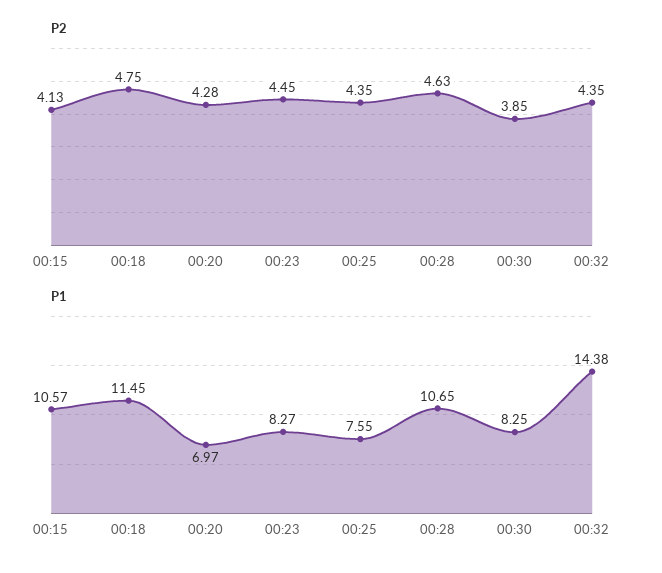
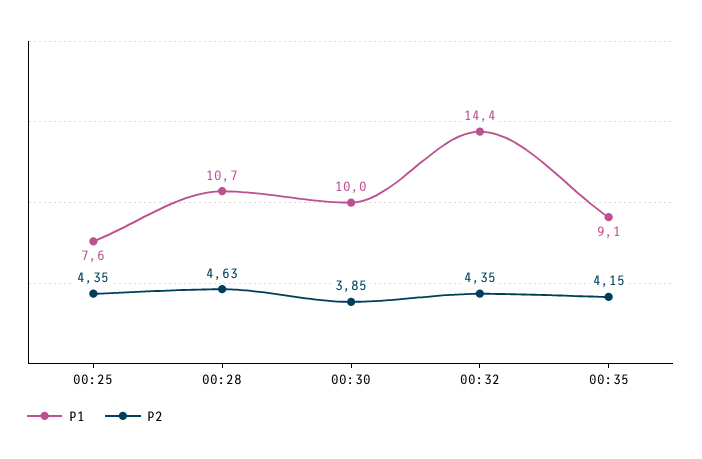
P2, 00:15: 4.13 -> none
P2, 00:18: 4.75 -> none
P2, 00:20: 4.28 -> none
P2, 00:23: 4.45 -> none
P1, 00:15: 10.57 -> none
P1, 00:18: 11.45 -> none
P1, 00:20: 6.97 -> none
P1, 00:23: 8.27 -> none
P1, 00:30: 8.25 -> 10
P1, 00:35: none -> 9.1
P2, 00:35: none -> 4.15

